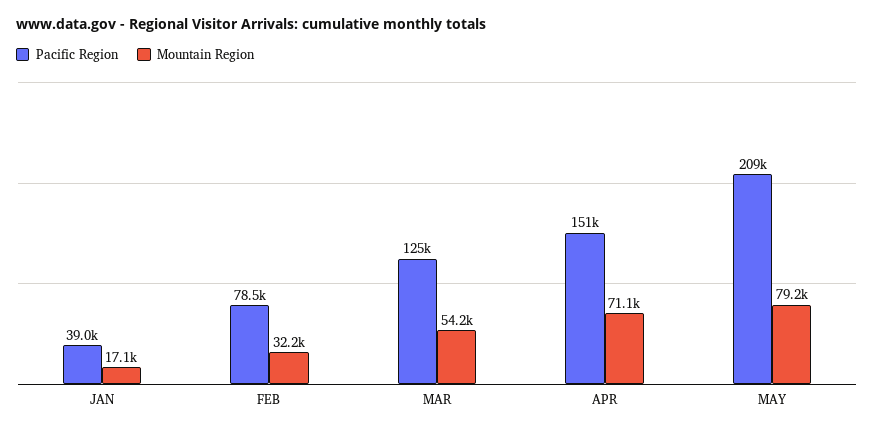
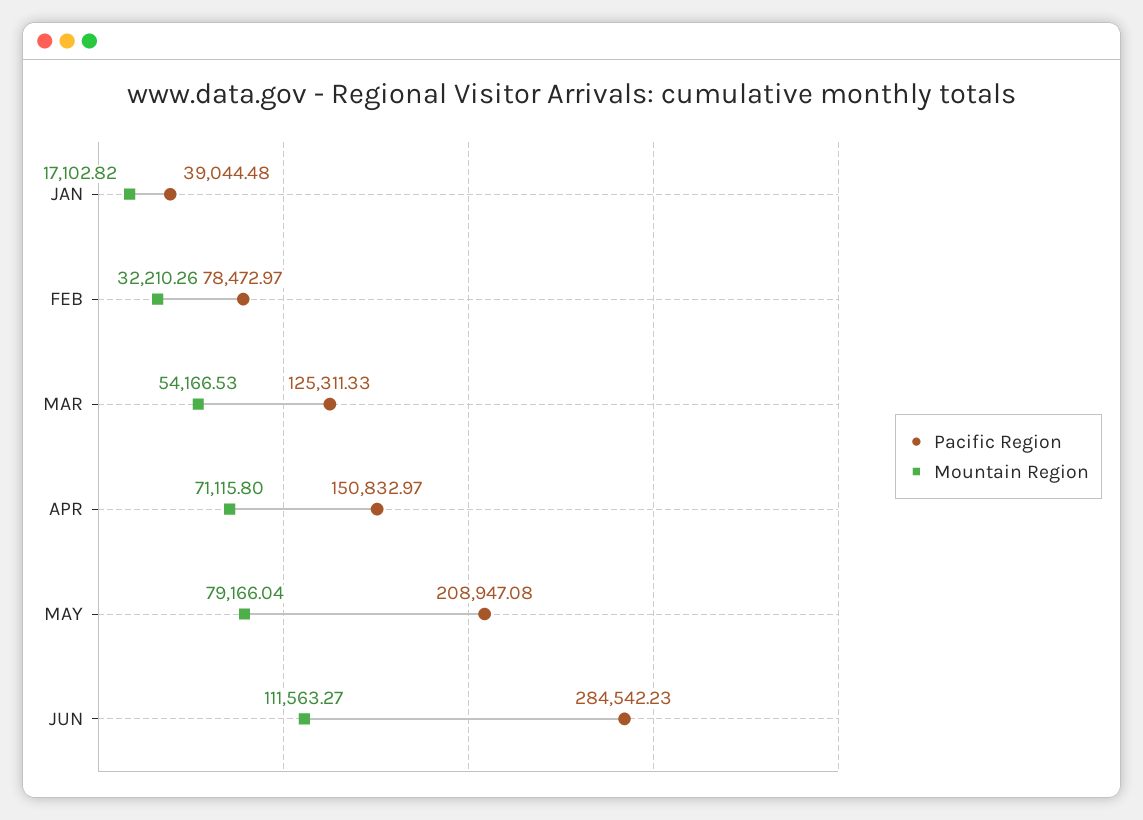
Pacific Region, JUN: none -> 284542.23
Mountain Region, JUN: none -> 111563.27

